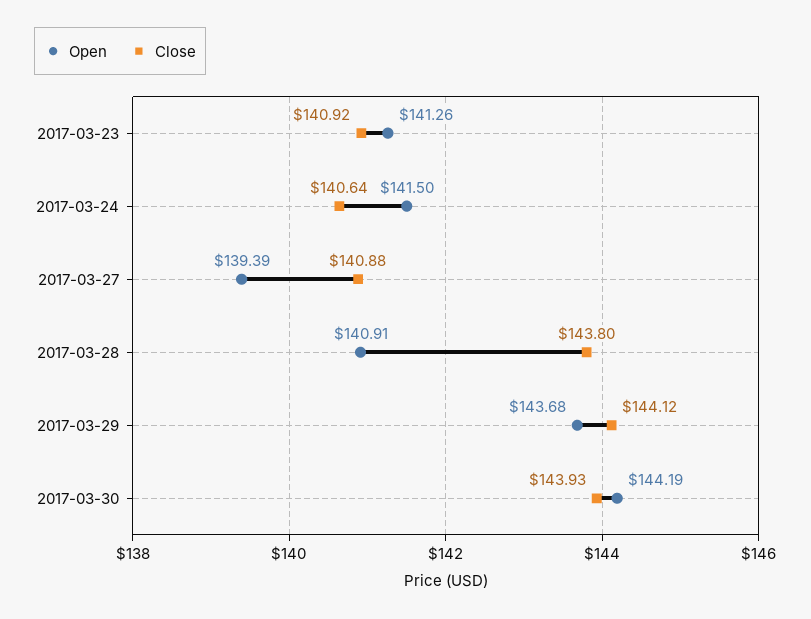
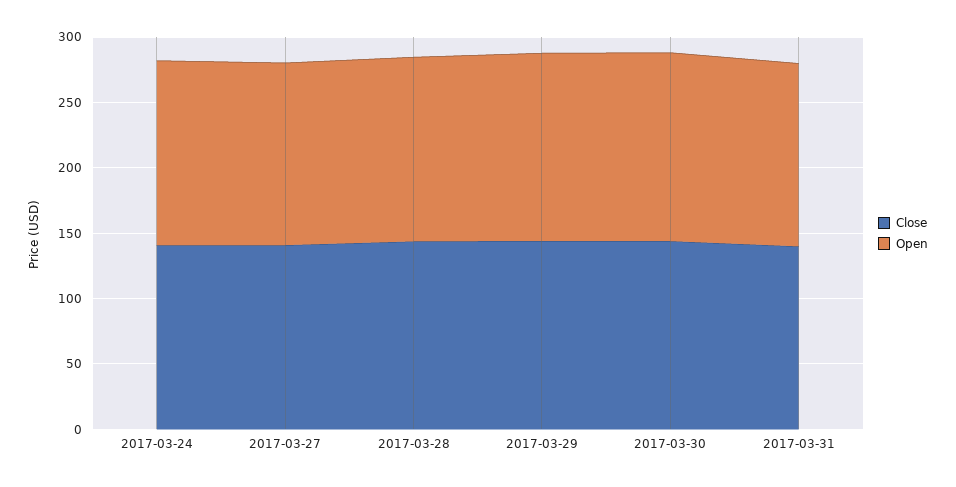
Open, 2017-03-23: 141.26 -> none
Close, 2017-03-23: 140.92 -> none
Close, 2017-03-31: none -> 140
Open, 2017-03-31: none -> 140

